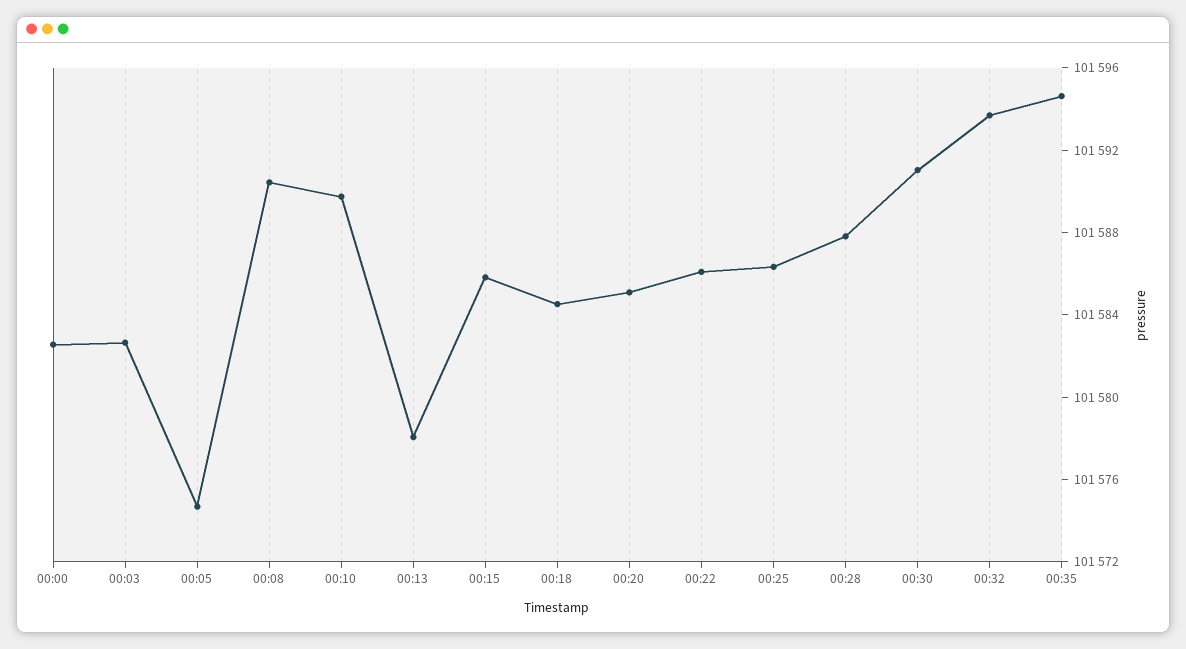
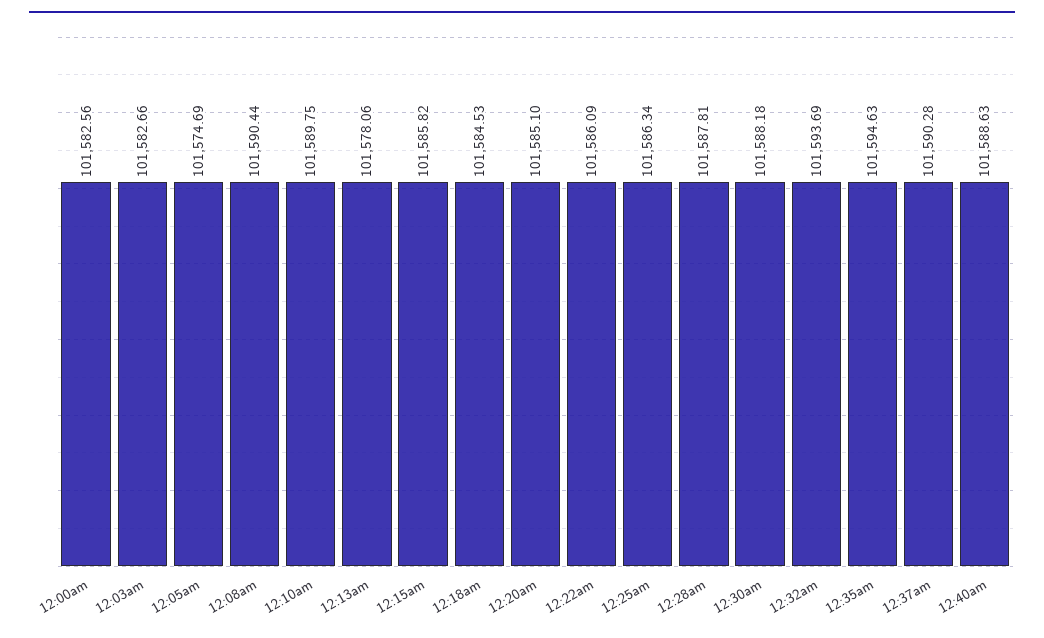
00:30: 101591 -> 101588.18
12:37am: none -> 101590.28
12:40am: none -> 101588.63

